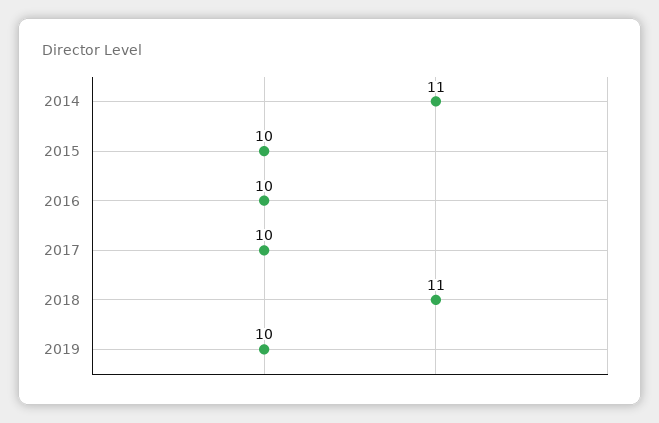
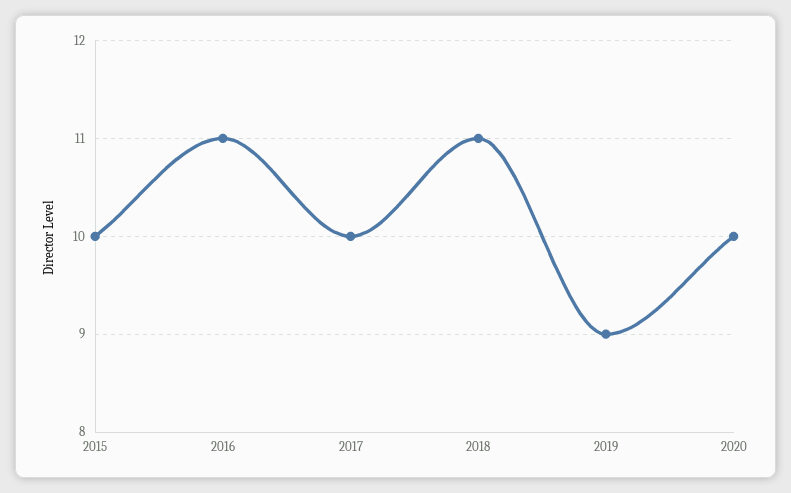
2014: 11 -> none
2016: 10 -> 11
2019: 10 -> 9
2020: none -> 10

